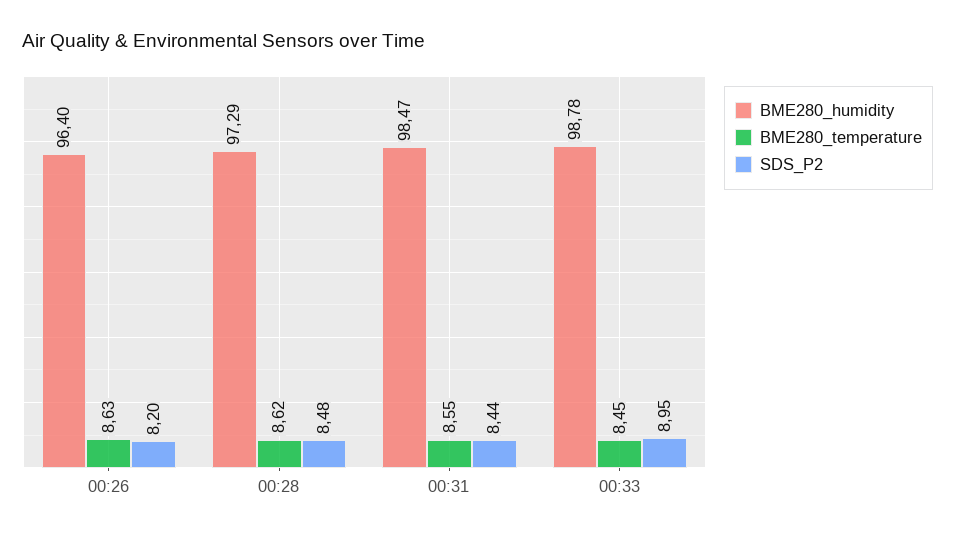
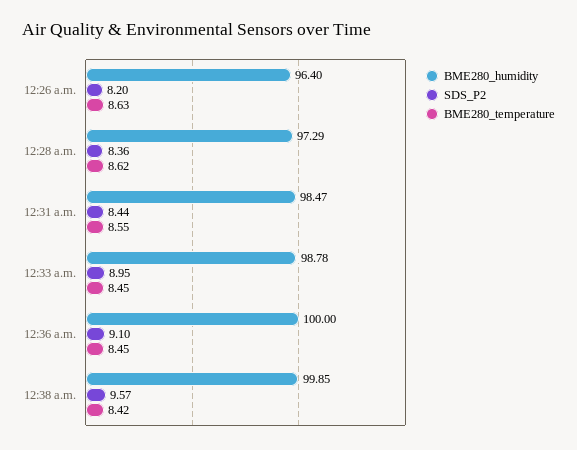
SDS_P2, 00:28: 8.48 -> 8.36
BME280_humidity, 12:36 a.m.: none -> 100
SDS_P2, 12:36 a.m.: none -> 9.1
BME280_temperature, 12:36 a.m.: none -> 8.45
BME280_humidity, 12:38 a.m.: none -> 99.85
SDS_P2, 12:38 a.m.: none -> 9.57
BME280_temperature, 12:38 a.m.: none -> 8.42

